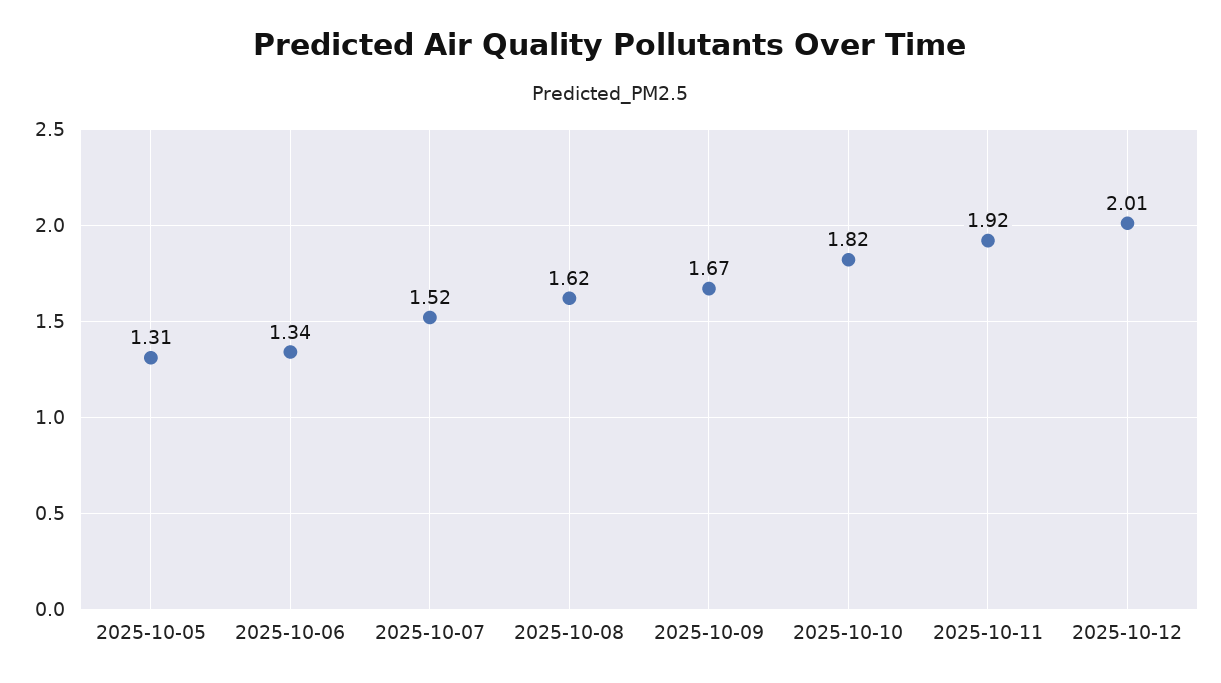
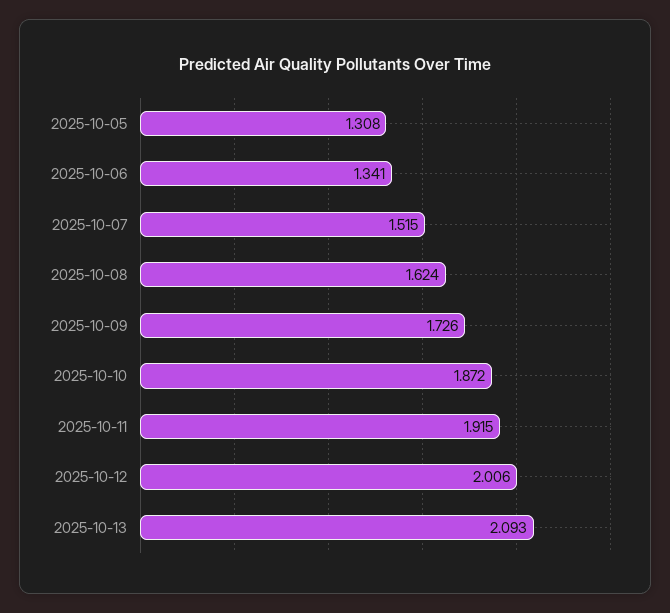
2025-10-09: 1.67 -> 1.726
2025-10-10: 1.82 -> 1.872
2025-10-13: none -> 2.093

